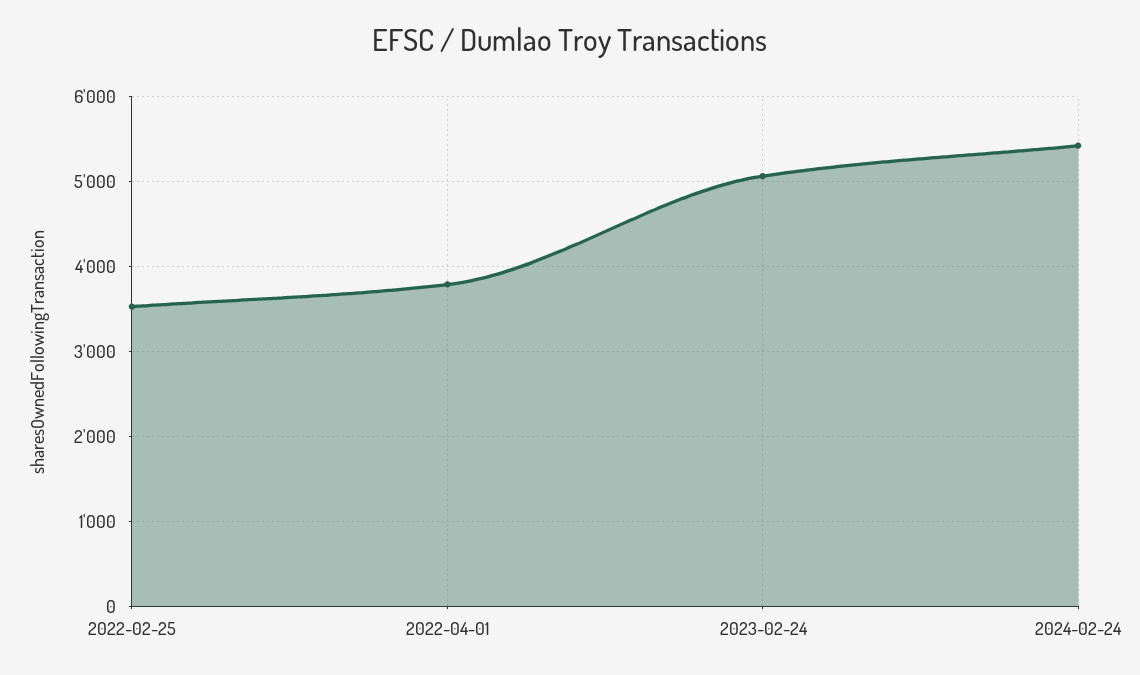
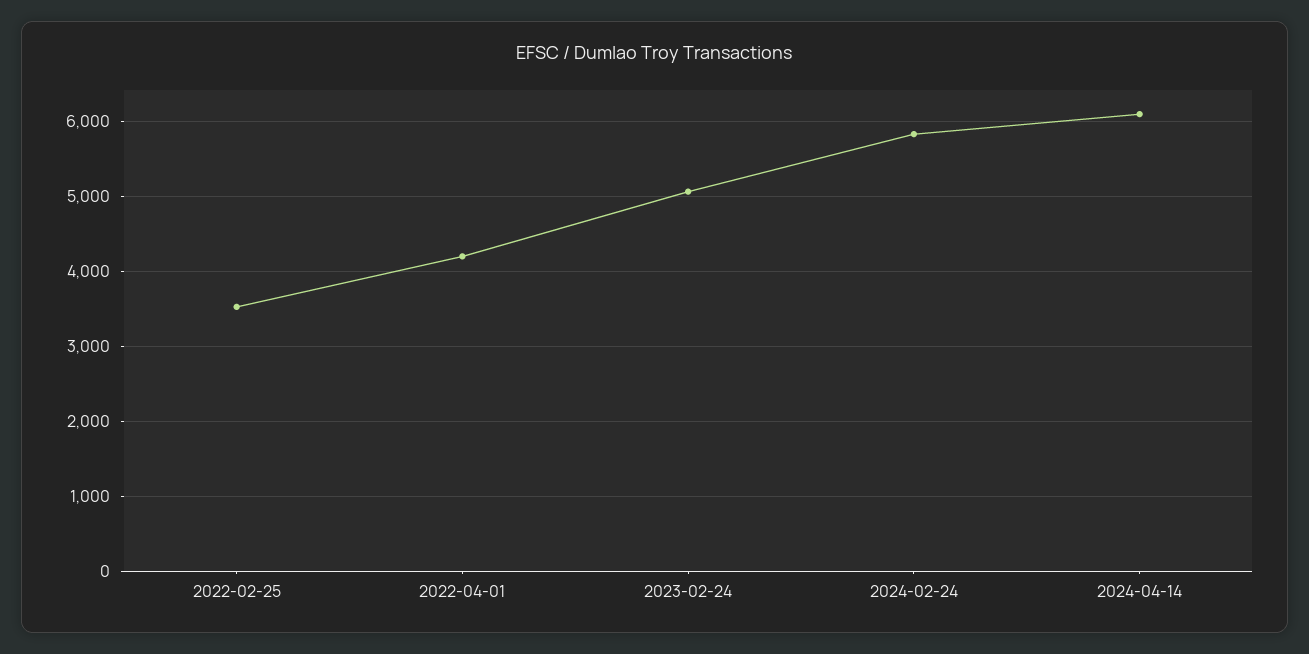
2022-04-01: 3800 -> 4200
2024-02-24: 5400 -> 5800
2024-04-14: none -> 6100

